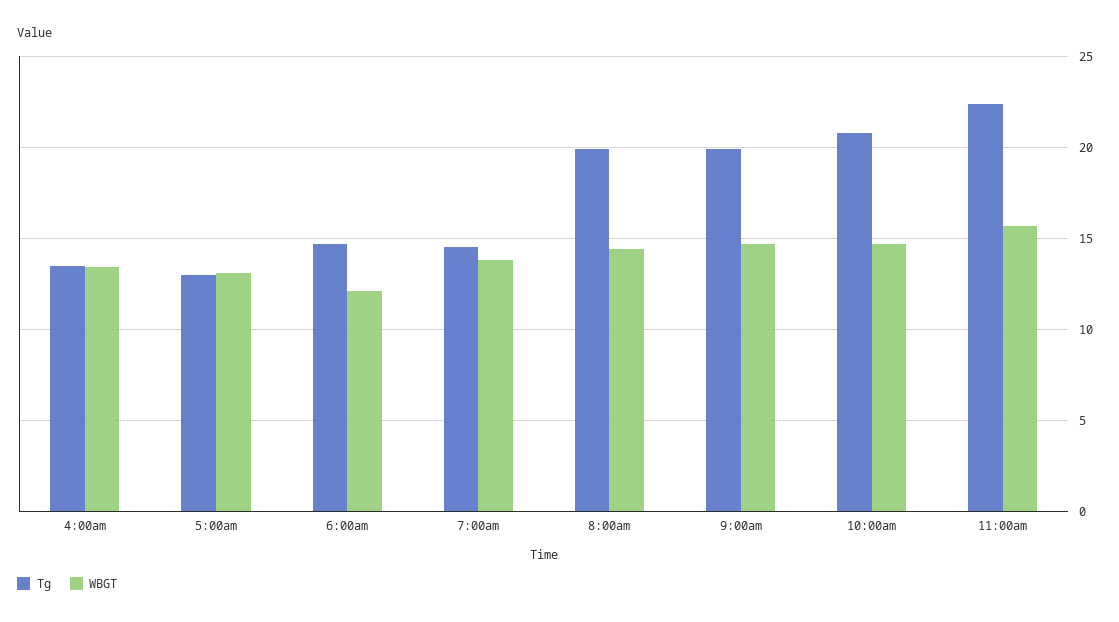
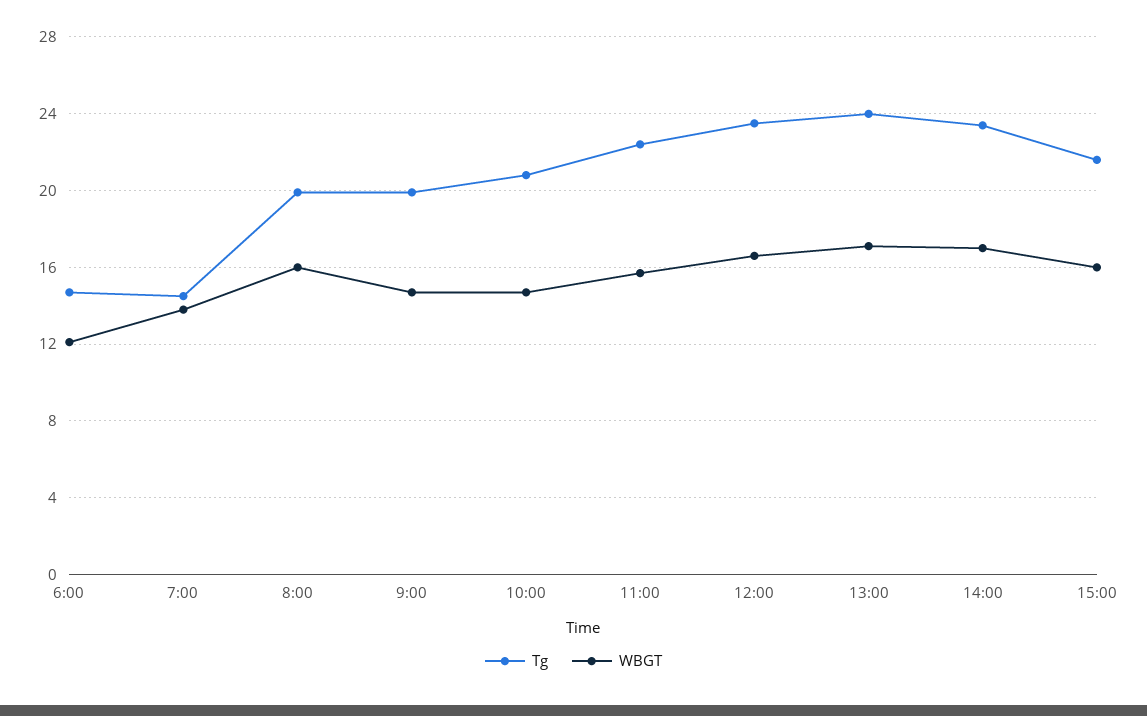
Tg, 4:00am: 13.5 -> none
WBGT, 4:00am: 13.5 -> none
Tg, 5:00am: 13 -> none
WBGT, 5:00am: 13 -> none
WBGT, 8:00am: 14.5 -> 16
Tg, 12:00: none -> 23.5
WBGT, 12:00: none -> 16.5
Tg, 13:00: none -> 24
WBGT, 13:00: none -> 17
Tg, 14:00: none -> 23.5
WBGT, 14:00: none -> 17
Tg, 15:00: none -> 21.5
WBGT, 15:00: none -> 16

